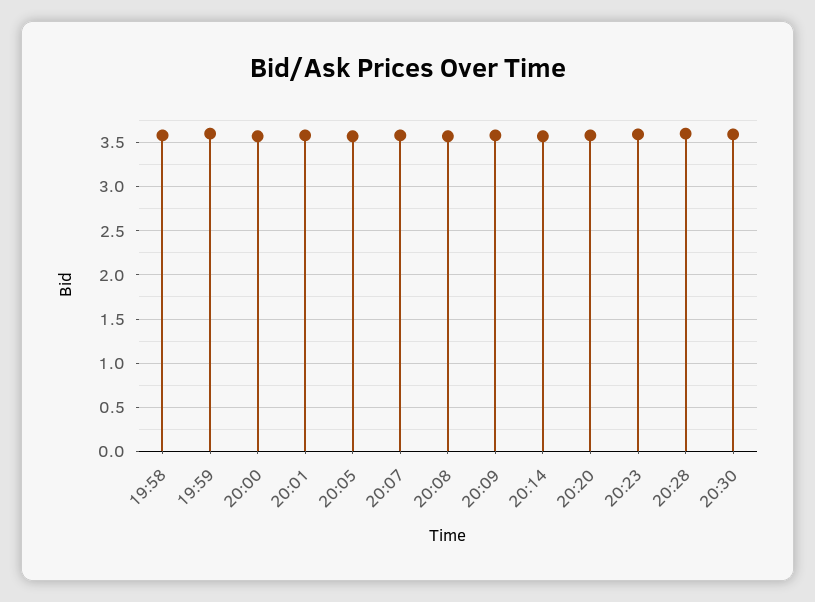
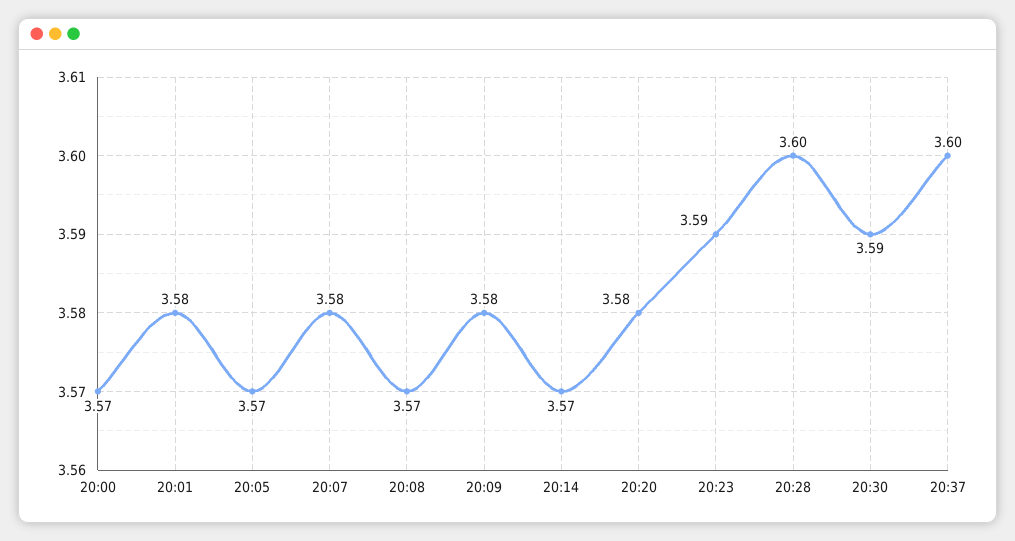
19:58: 3.6 -> none
19:59: 3.6 -> none
20:37: none -> 3.6

